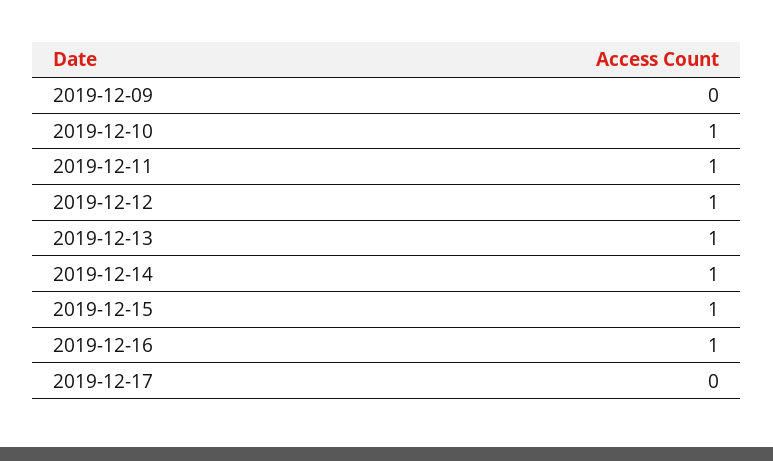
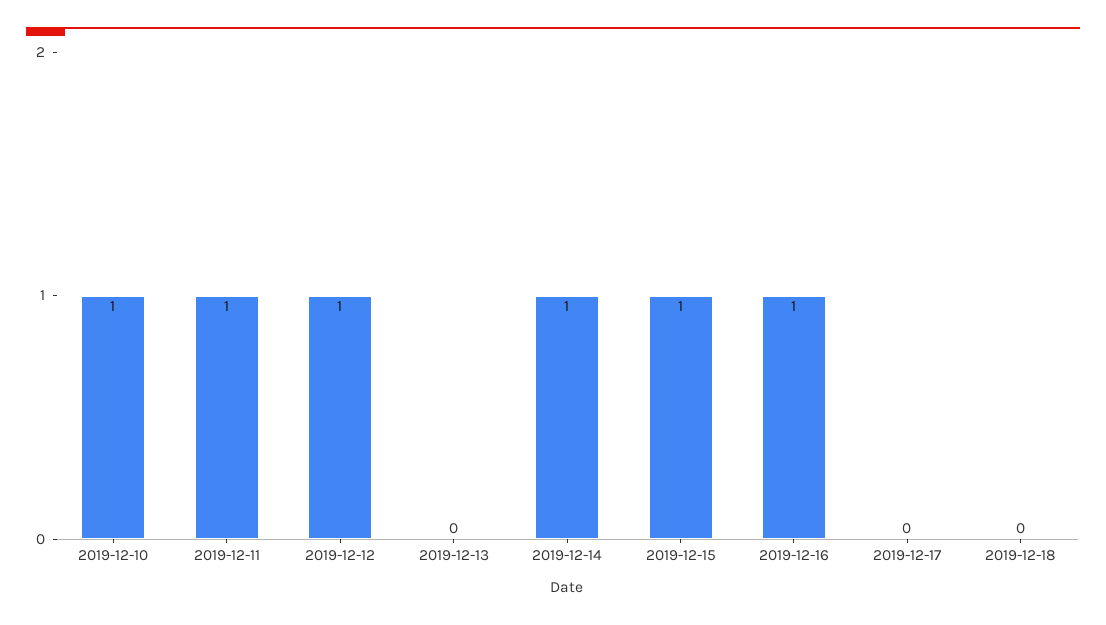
2019-12-09: 0 -> none
2019-12-13: 1 -> 0
2019-12-18: none -> 0

